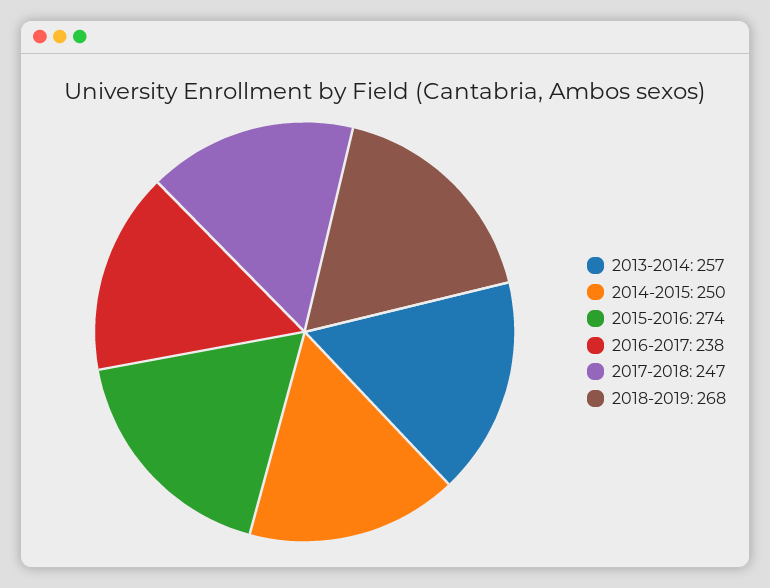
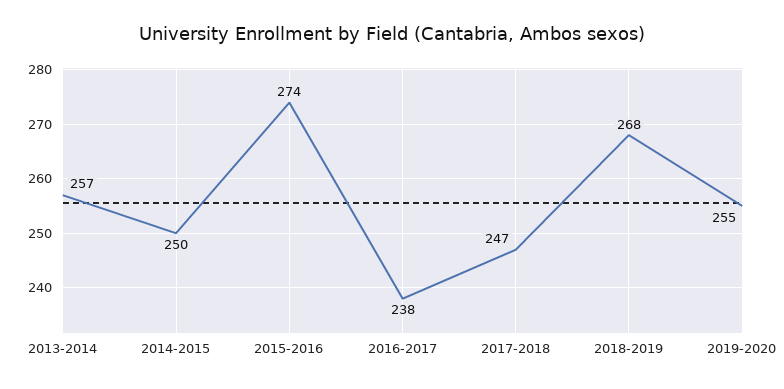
2019-2020: none -> 255

